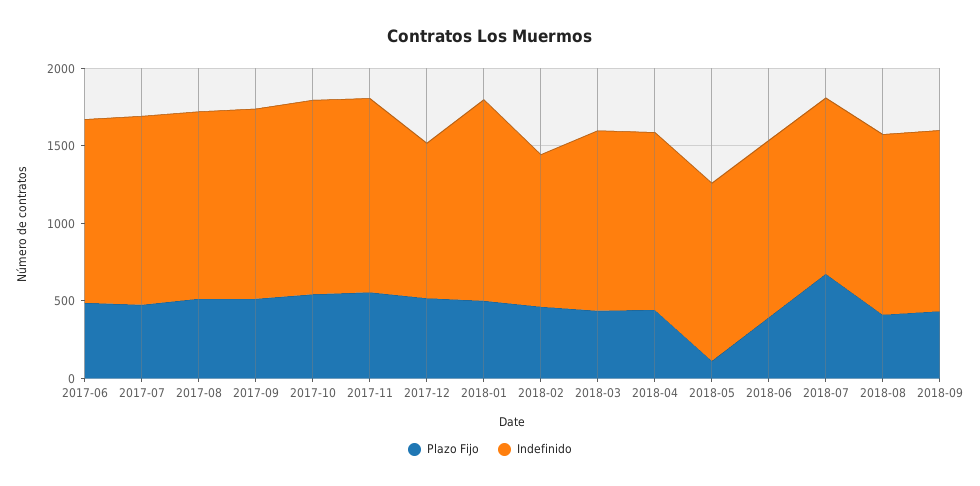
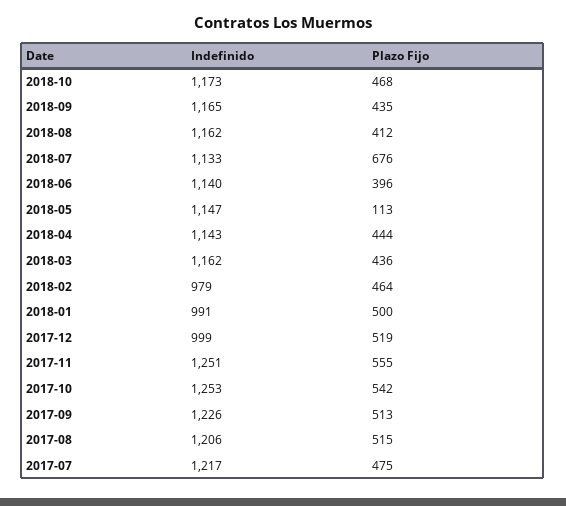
Plazo Fijo, 2017-06: 500 -> none
Indefinido, 2017-06: 1200 -> none
Indefinido, 2018-01: 1300 -> 991
Indefinido, 2018-10: none -> 1173
Plazo Fijo, 2018-10: none -> 468

